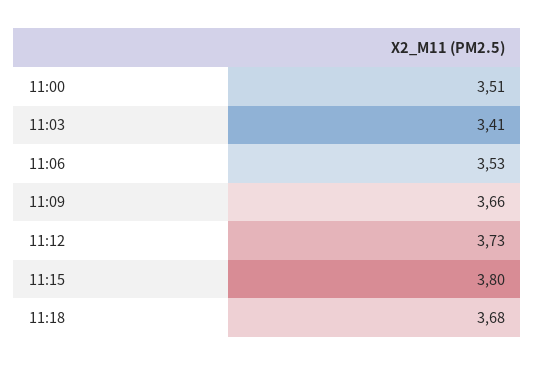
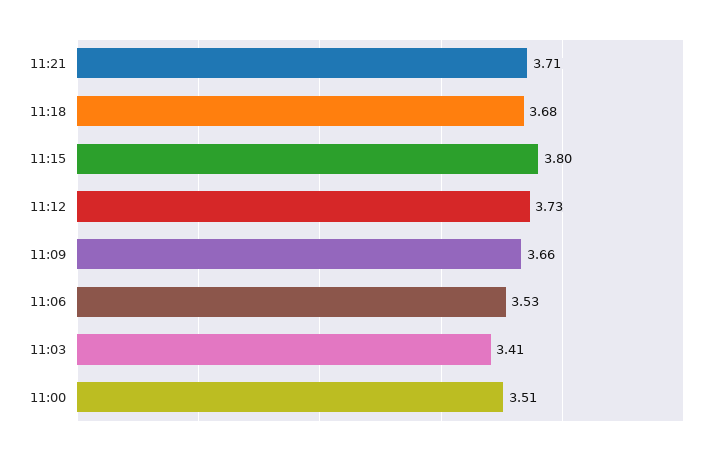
11:21: none -> 3.71

